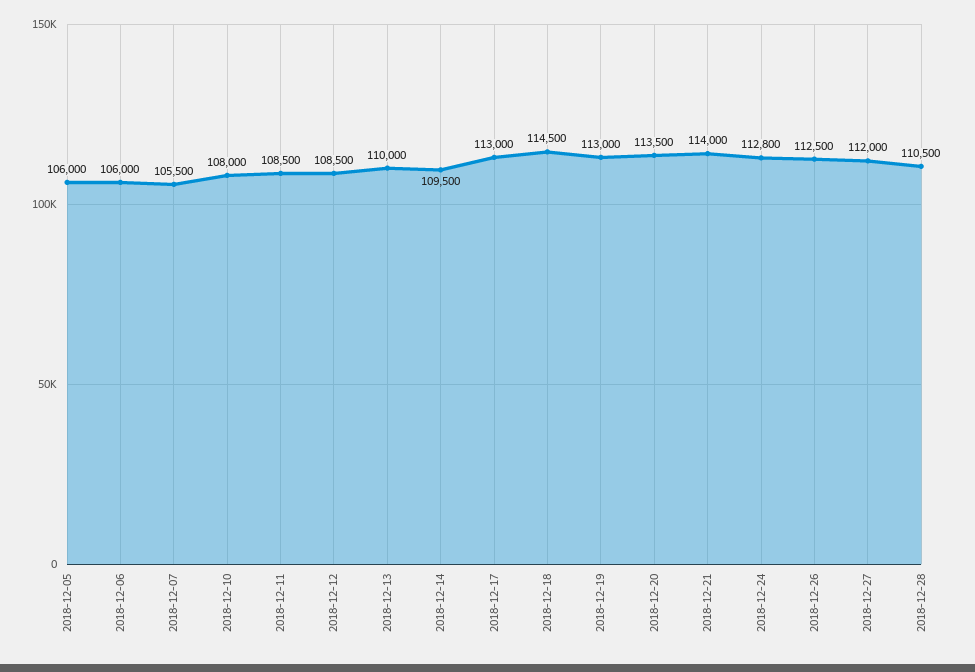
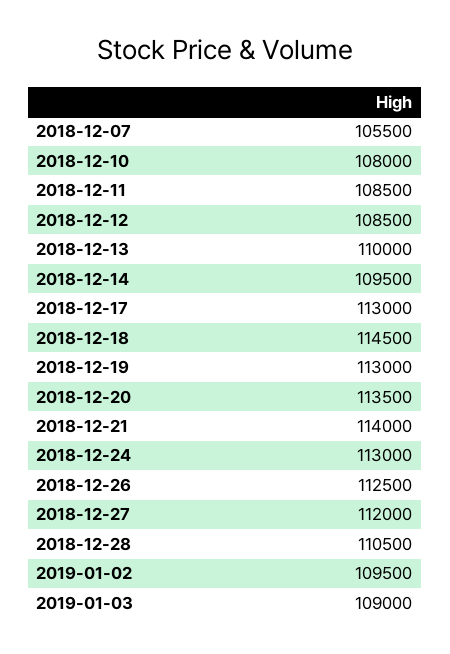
2018-12-05: 106000 -> none
2018-12-06: 106000 -> none
2018-12-24: 112800 -> 113000
2019-01-02: none -> 109500
2019-01-03: none -> 109000

